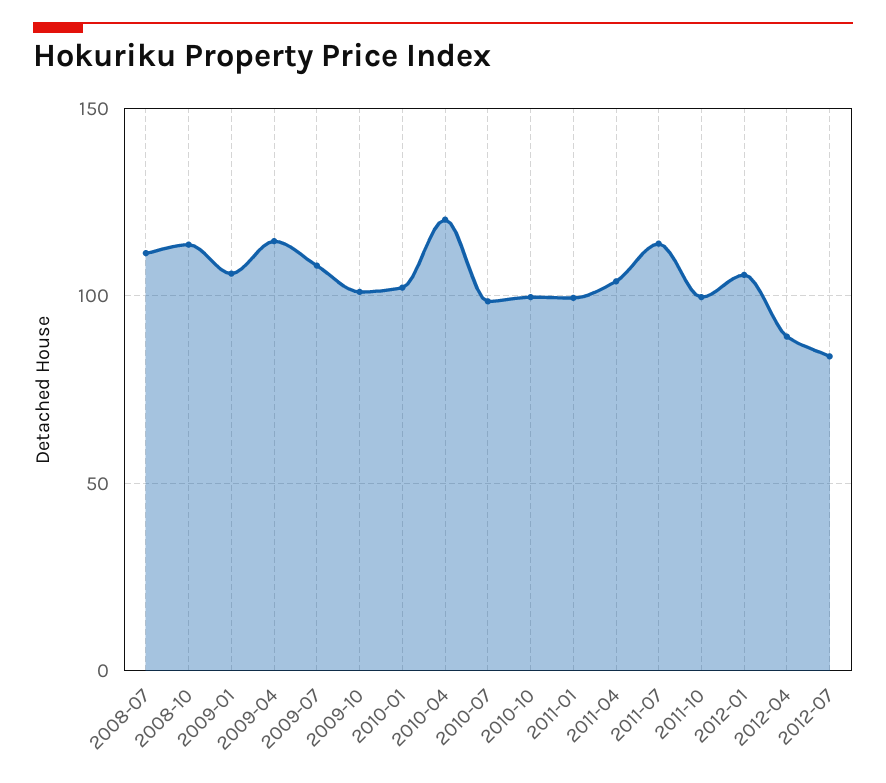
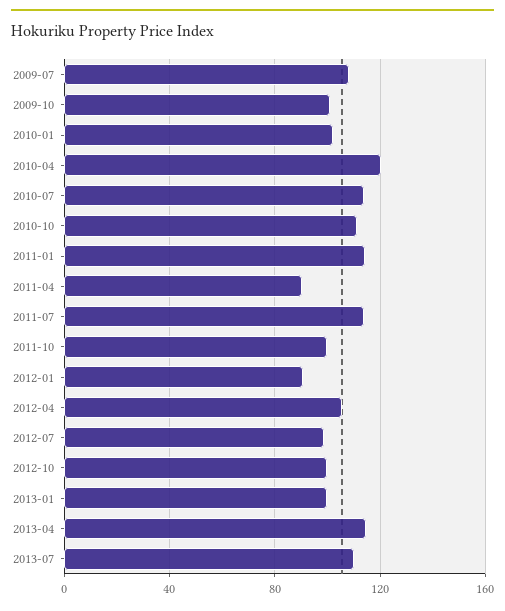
2008-07: 110 -> none
2008-10: 115 -> none
2009-01: 105 -> none
2009-04: 115 -> none
2010-07: 100 -> 115
2010-10: 100 -> 110
2011-01: 100 -> 115
2011-04: 105 -> 90
2012-01: 105 -> 90
2012-04: 90 -> 105
2012-07: 85 -> 100
2012-10: none -> 100
2013-01: none -> 100
2013-04: none -> 115
2013-07: none -> 110

